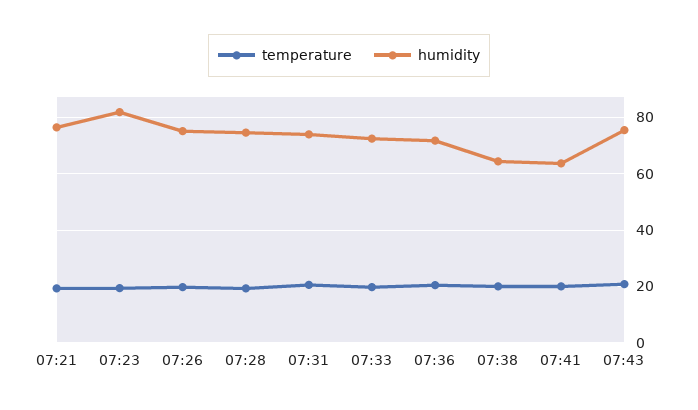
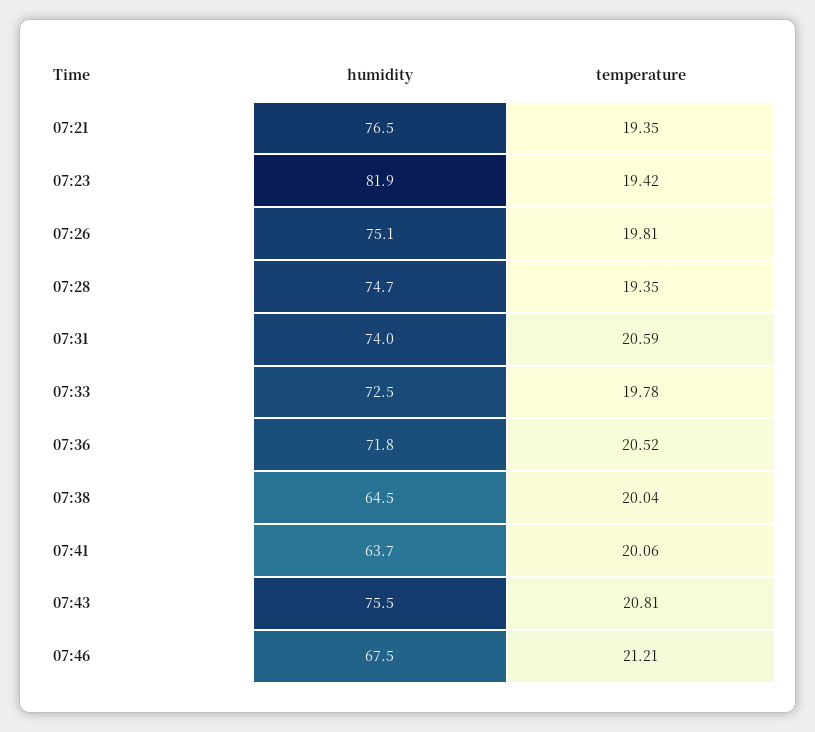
humidity, 07:46: none -> 67.5
temperature, 07:46: none -> 21.21

